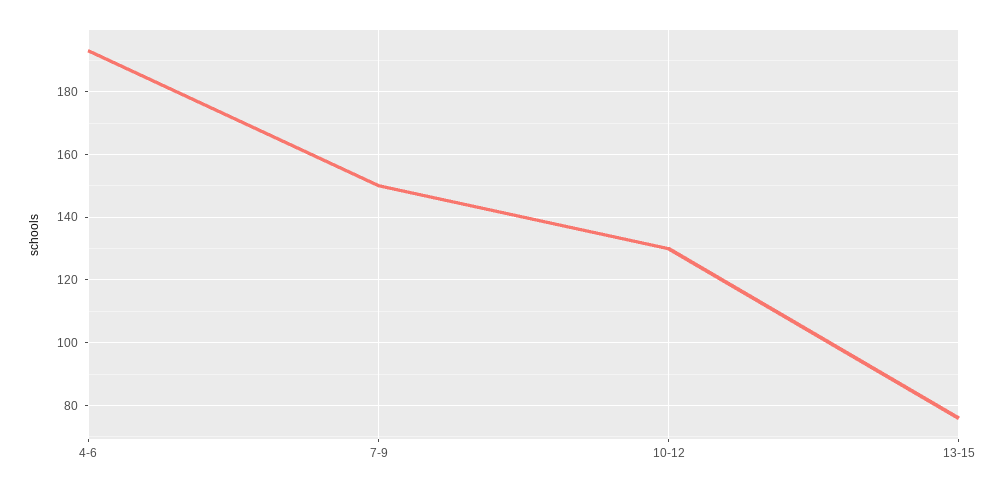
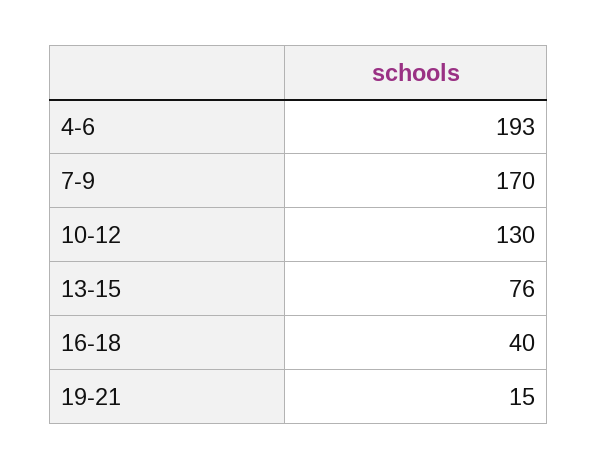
7-9: 150 -> 170
16-18: none -> 40
19-21: none -> 15

